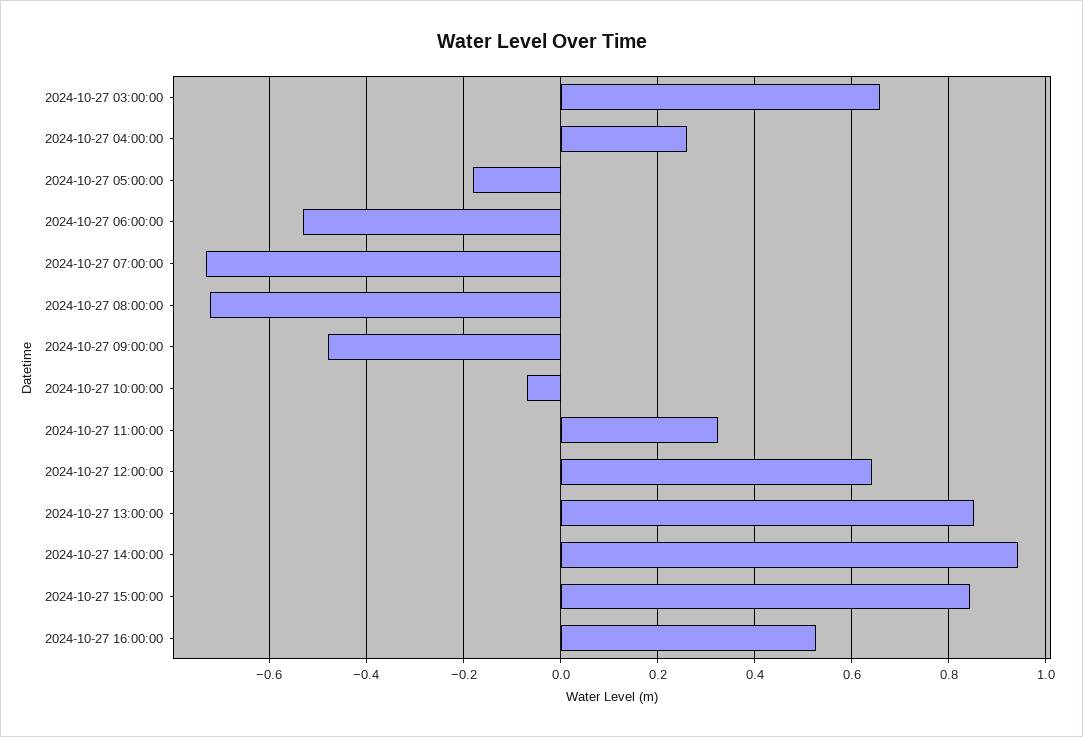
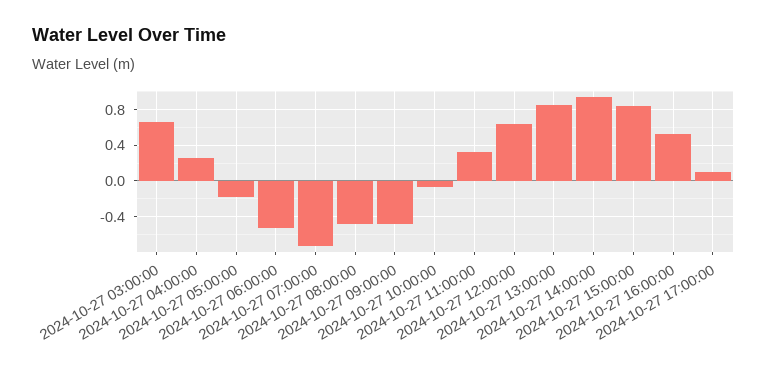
2024-10-27 08:00:00: -0.72 -> -0.5
2024-10-27 17:00:00: none -> 0.1

